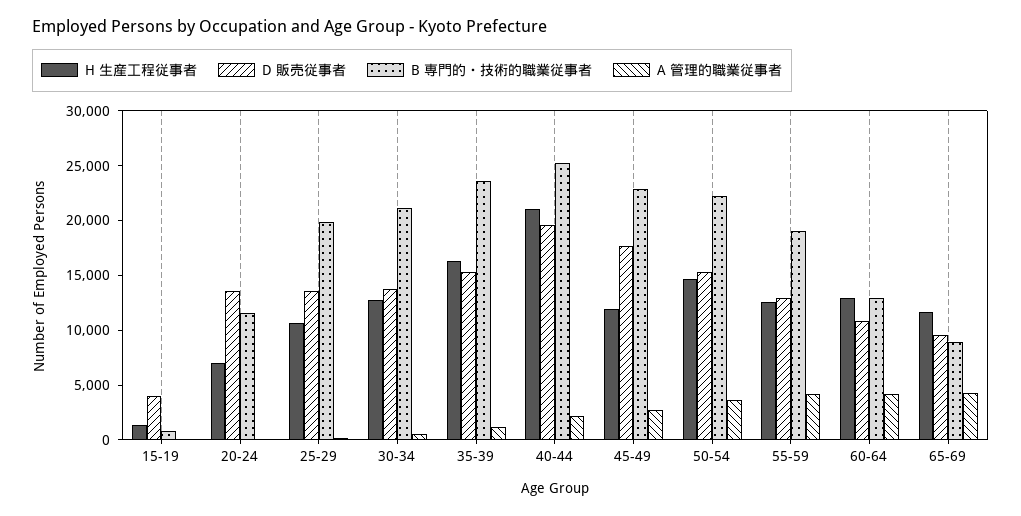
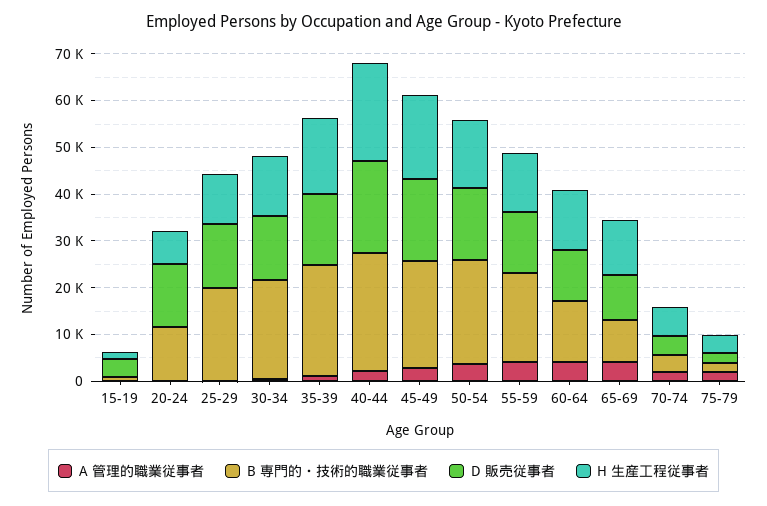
H 生産工程従事者, 45-49: 12000 -> 18000
A 管理的職業従事者, 70-74: none -> 2000
B 専門的・技術的職業従事者, 70-74: none -> 4000
D 販売従事者, 70-74: none -> 4000
H 生産工程従事者, 70-74: none -> 6000
A 管理的職業従事者, 75-79: none -> 2000
B 専門的・技術的職業従事者, 75-79: none -> 2000
D 販売従事者, 75-79: none -> 2000
H 生産工程従事者, 75-79: none -> 4000

